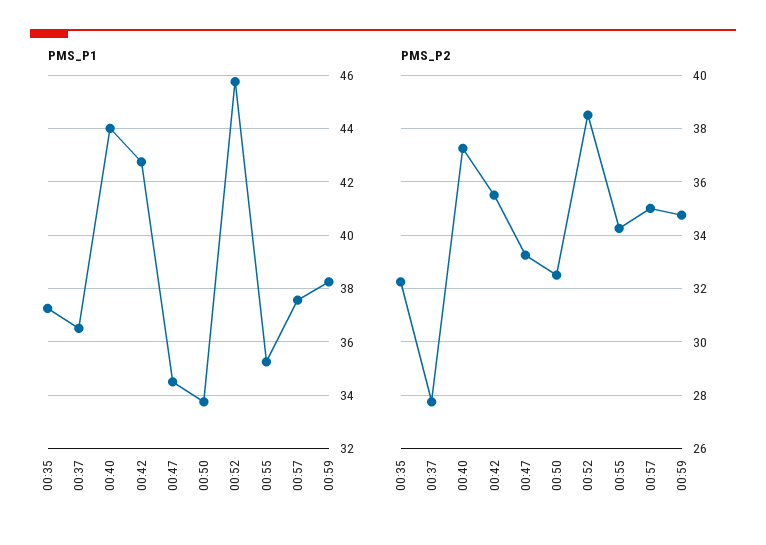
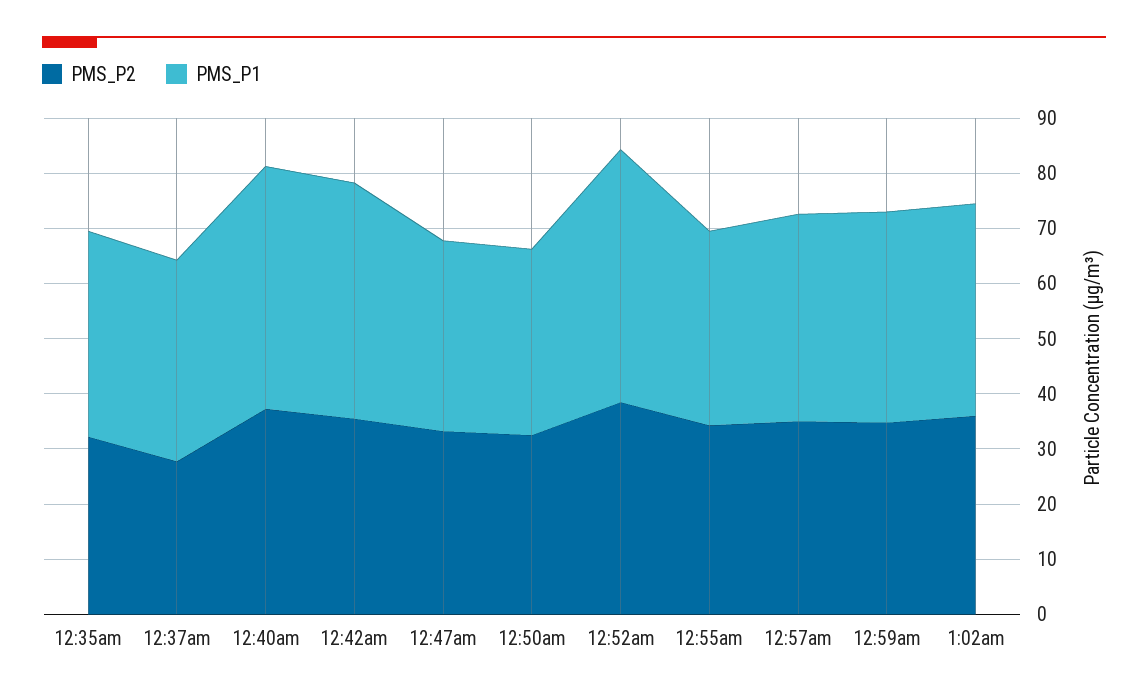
PMS_P2, 1:02am: none -> 36
PMS_P1, 1:02am: none -> 38

